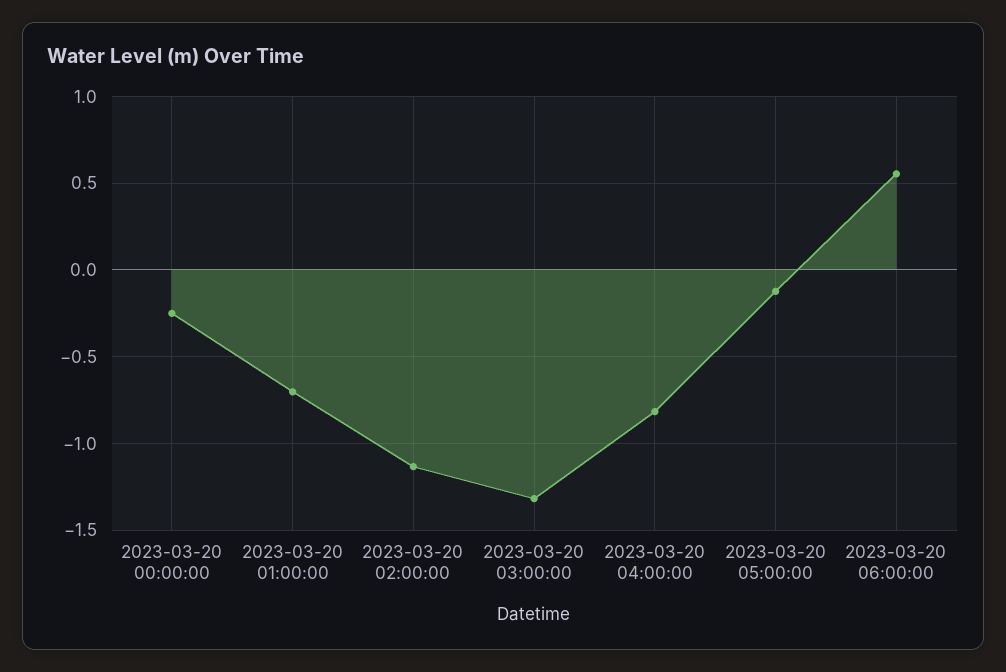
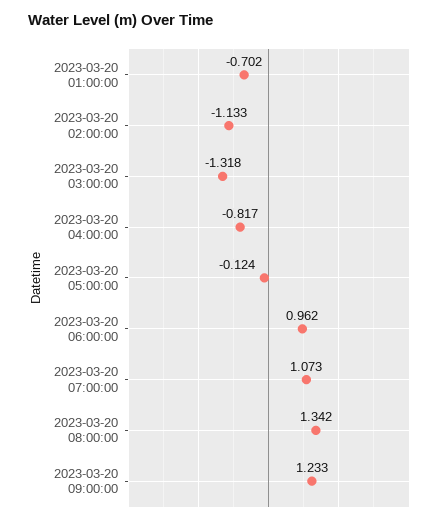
2023-03-20 00:00:00: -0.25 -> none
2023-03-20 06:00:00: 0.55 -> 0.962
2023-03-20 07:00:00: none -> 1.073
2023-03-20 08:00:00: none -> 1.342
2023-03-20 09:00:00: none -> 1.233

